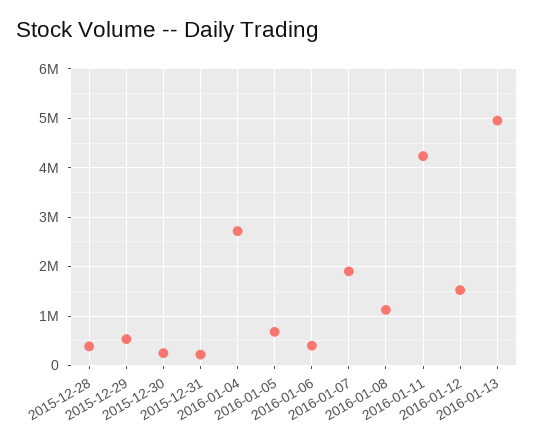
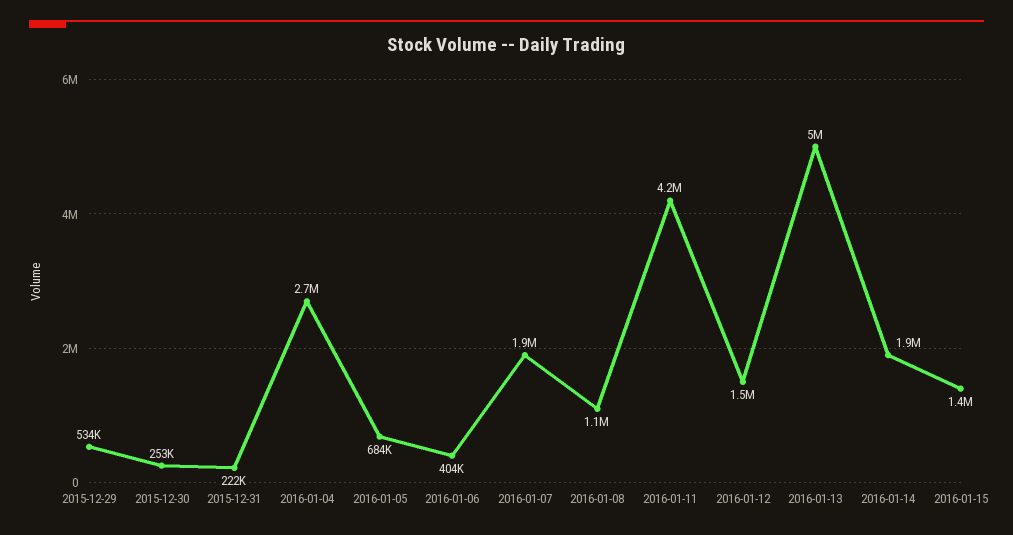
2015-12-28: 400000 -> none
2016-01-14: none -> 1900000
2016-01-15: none -> 1400000

